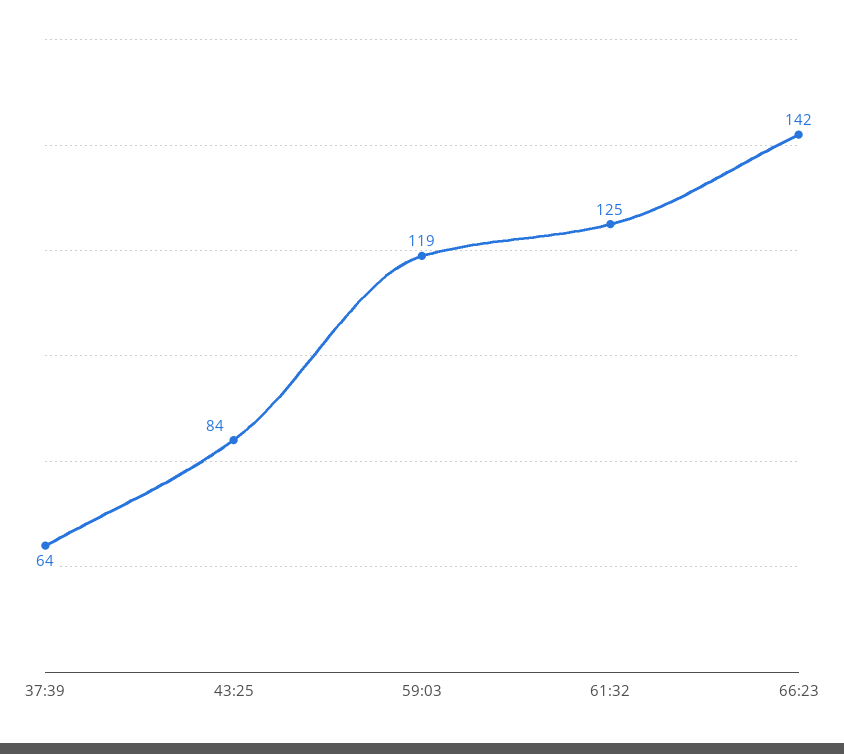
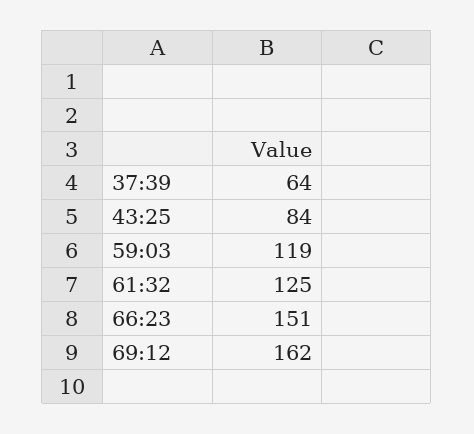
66:23: 142 -> 151
69:12: none -> 162

